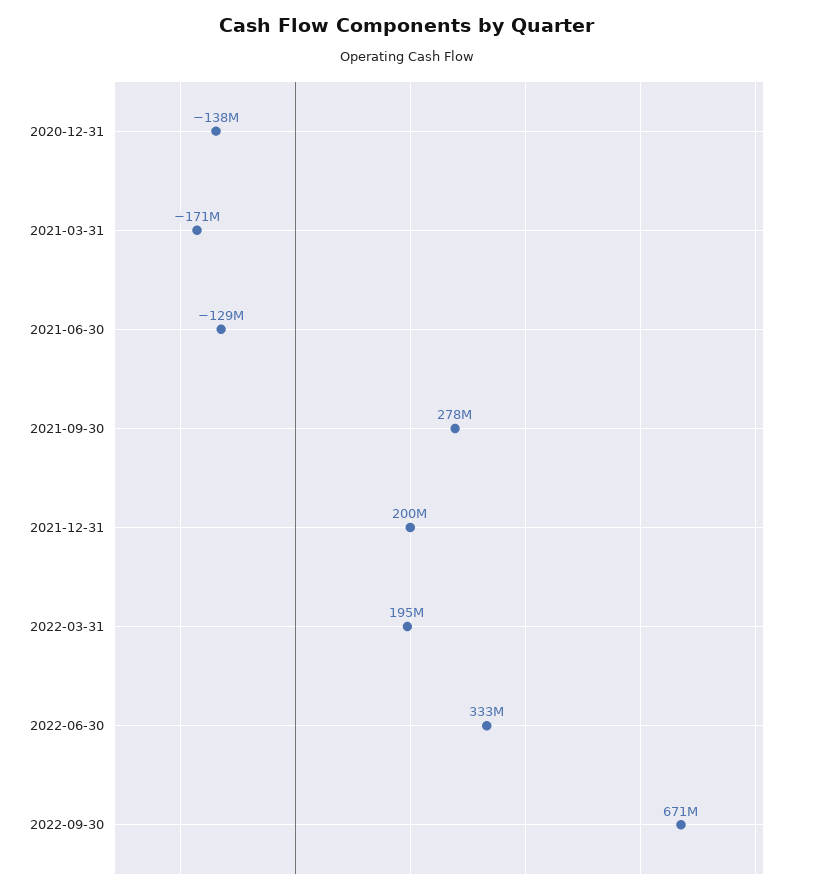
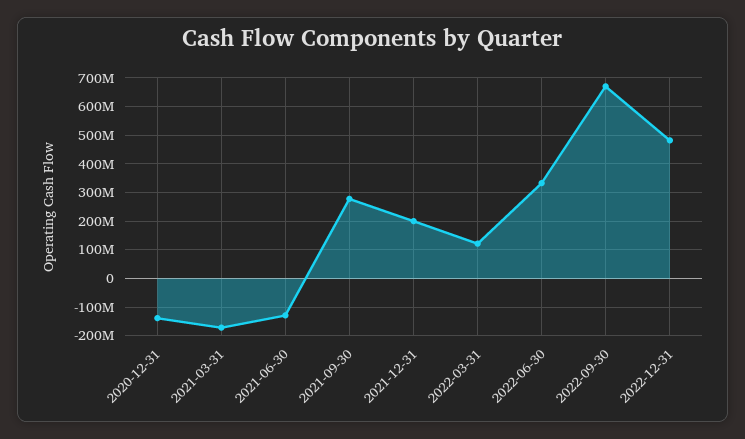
2022-03-31: 195000000 -> 125000000
2022-12-31: none -> 475000000

